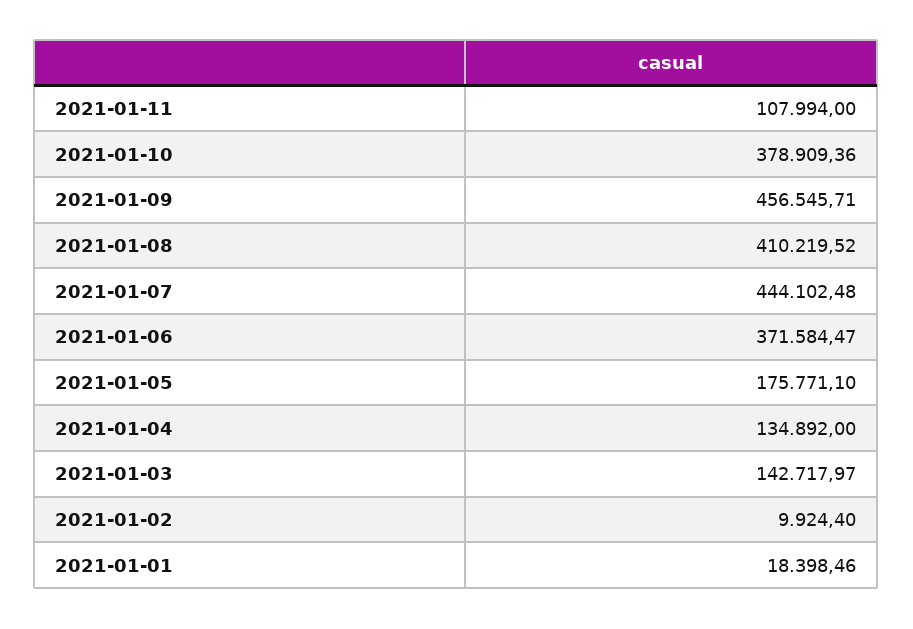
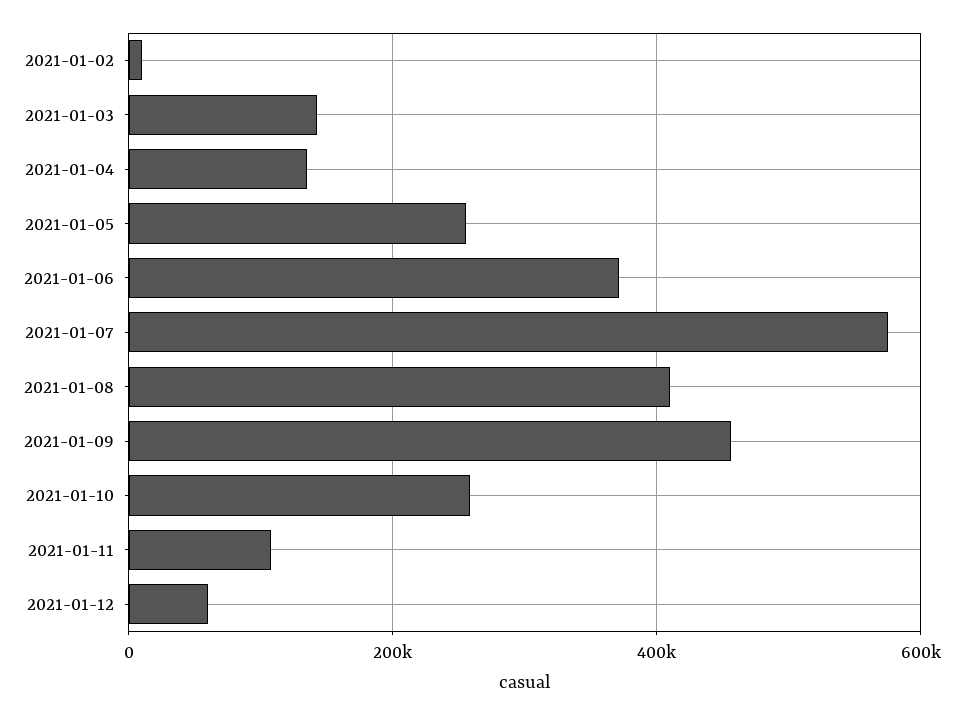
2021-01-10: 378909.36 -> 260000
2021-01-07: 444102.48 -> 580000
2021-01-05: 175771.1 -> 260000
2021-01-01: 18398.46 -> none
2021-01-12: none -> 60000

